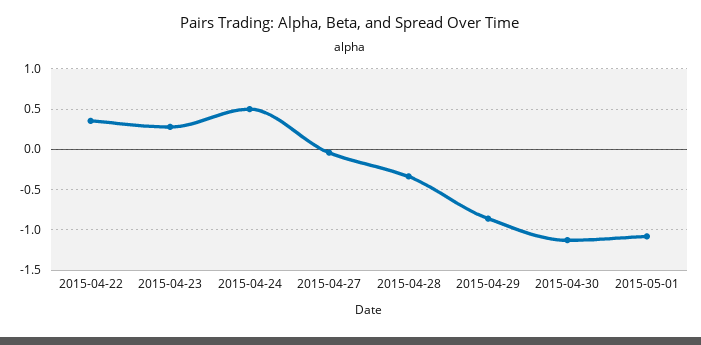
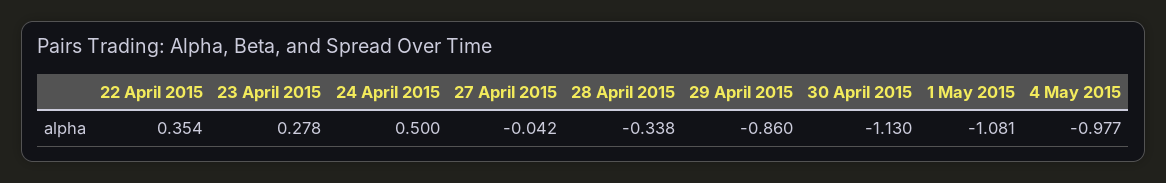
4 May 2015: none -> -0.977

